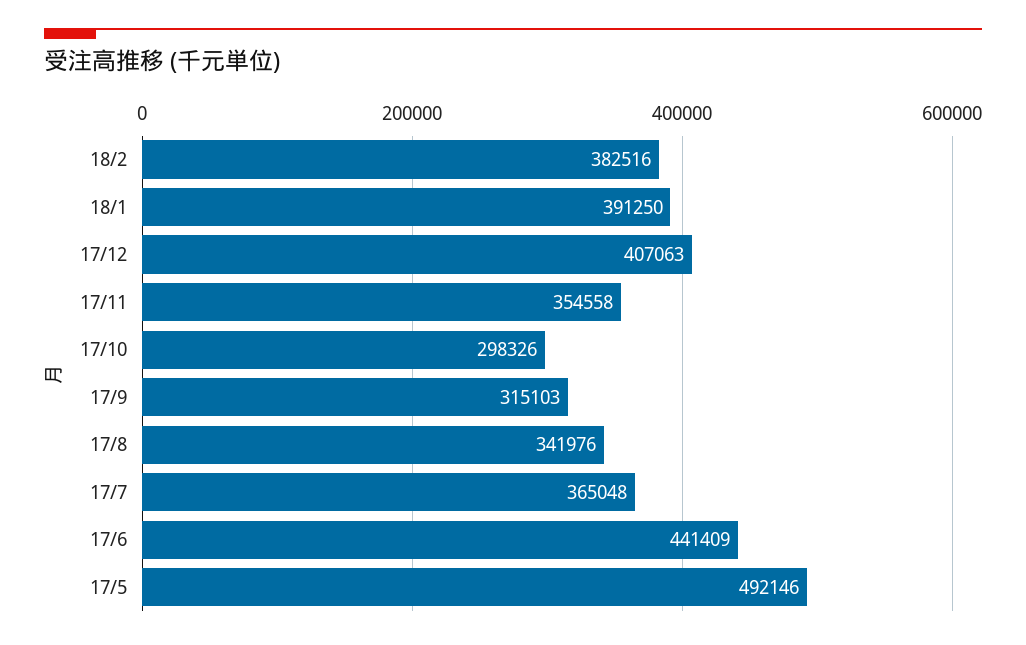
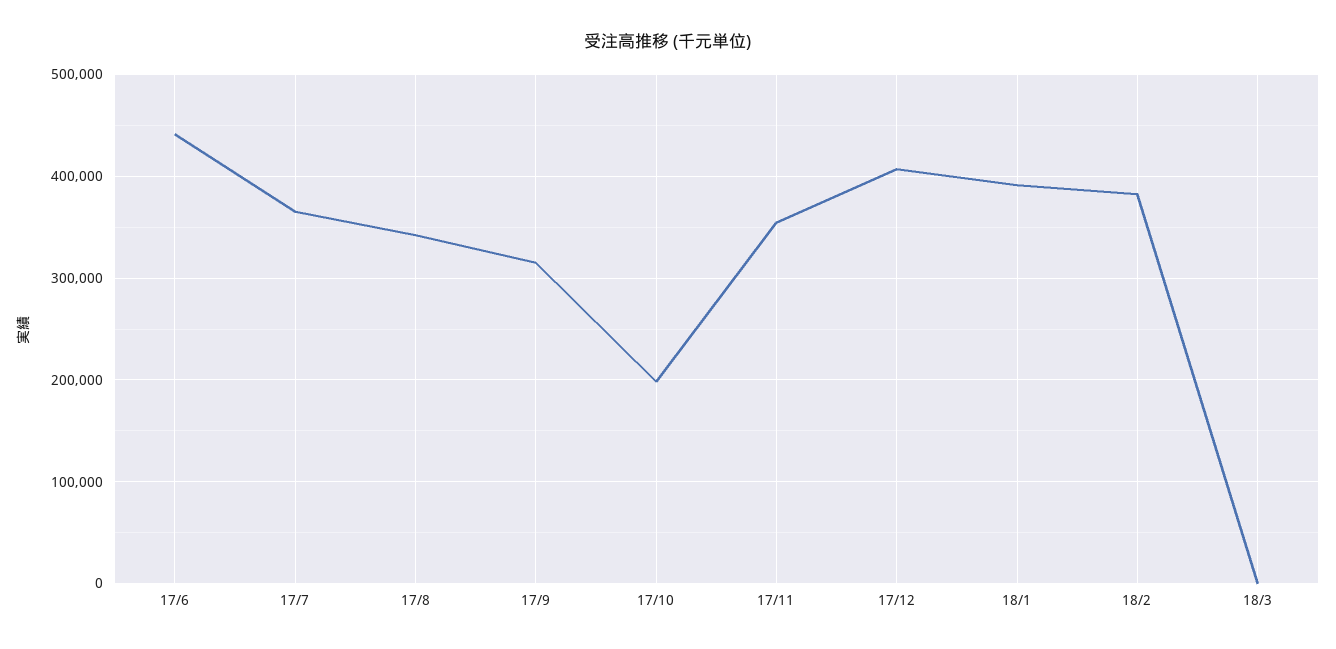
17/10: 298326 -> 200000
17/5: 492146 -> none
18/3: none -> 0

